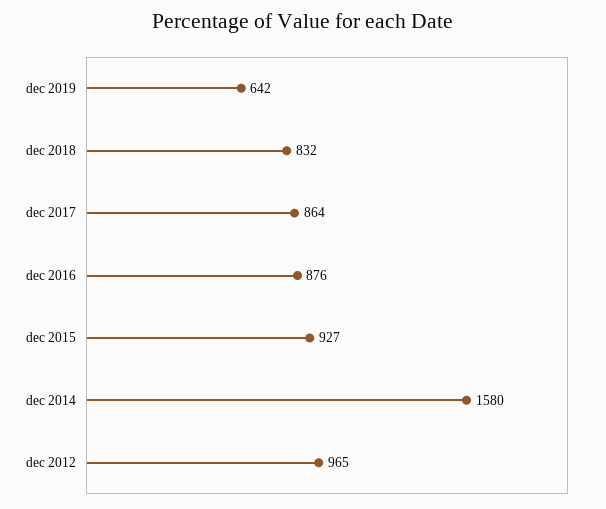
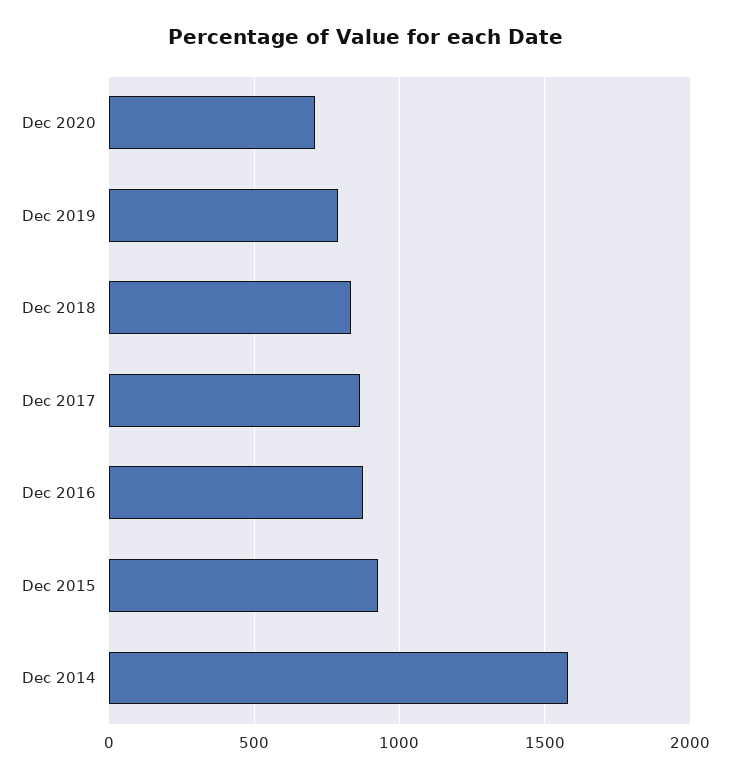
dec 2019: 642 -> 800
dec 2012: 965 -> none
Dec 2020: none -> 700

